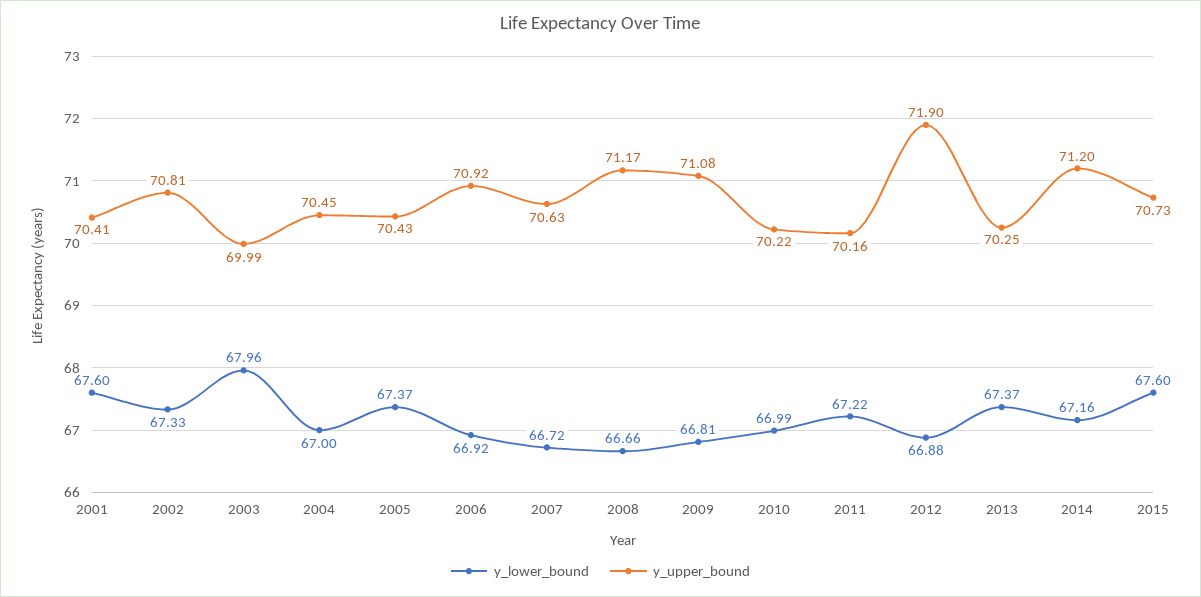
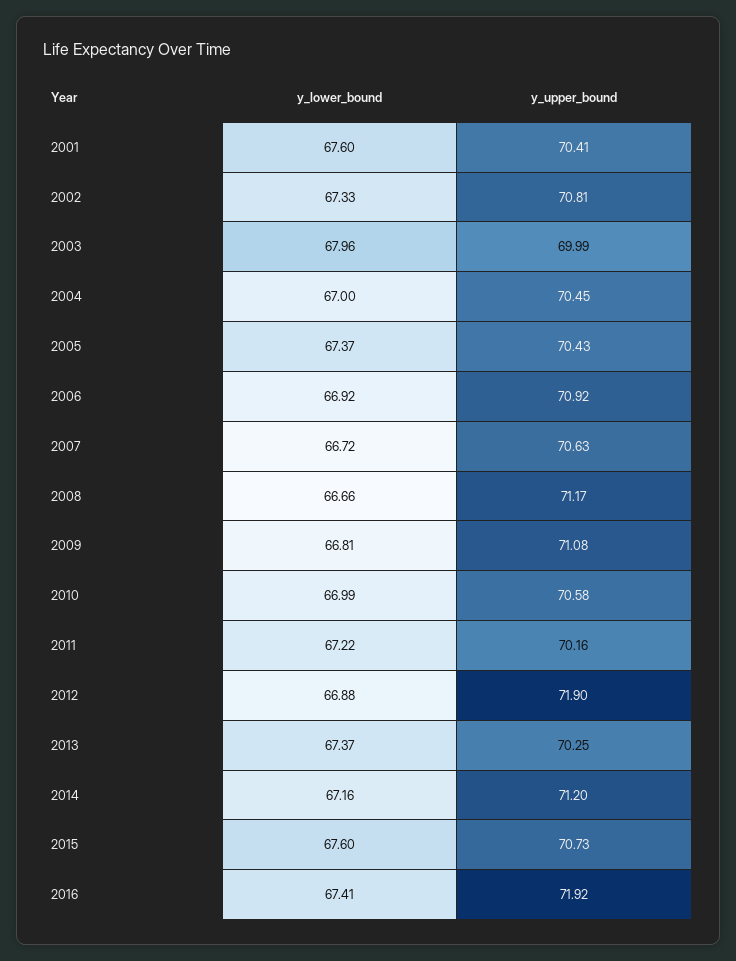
y_upper_bound, 2010: 70.22 -> 70.58
y_lower_bound, 2016: none -> 67.41
y_upper_bound, 2016: none -> 71.92

